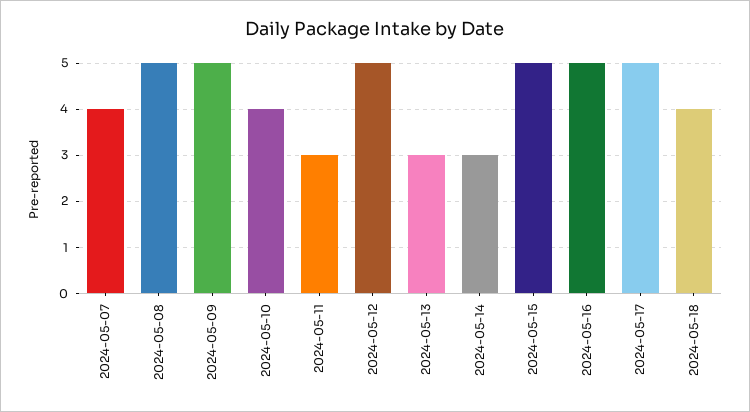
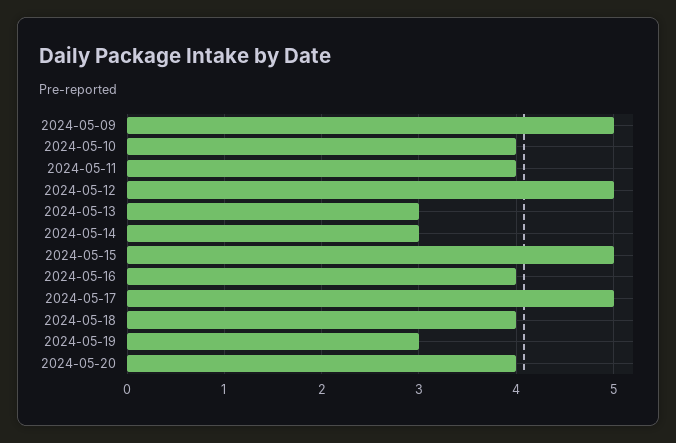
2024-05-07: 4 -> none
2024-05-08: 5 -> none
2024-05-11: 3 -> 4
2024-05-16: 5 -> 4
2024-05-19: none -> 3
2024-05-20: none -> 4

